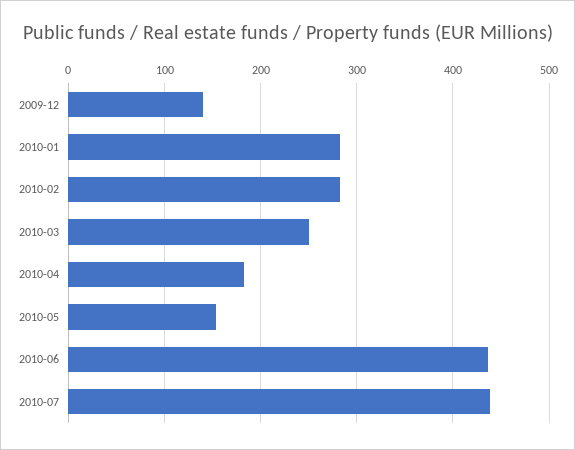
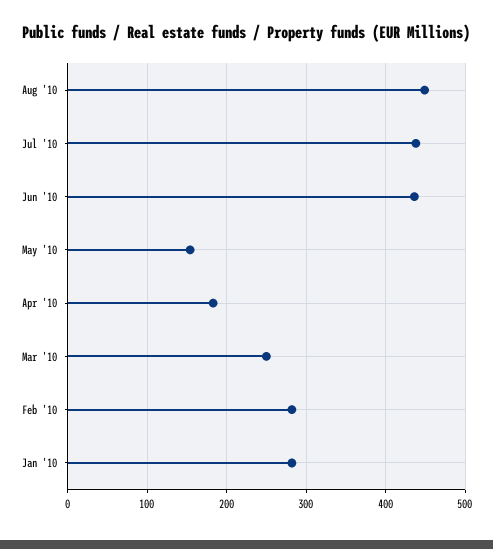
2009-12: 140 -> none
Aug '10: none -> 450

